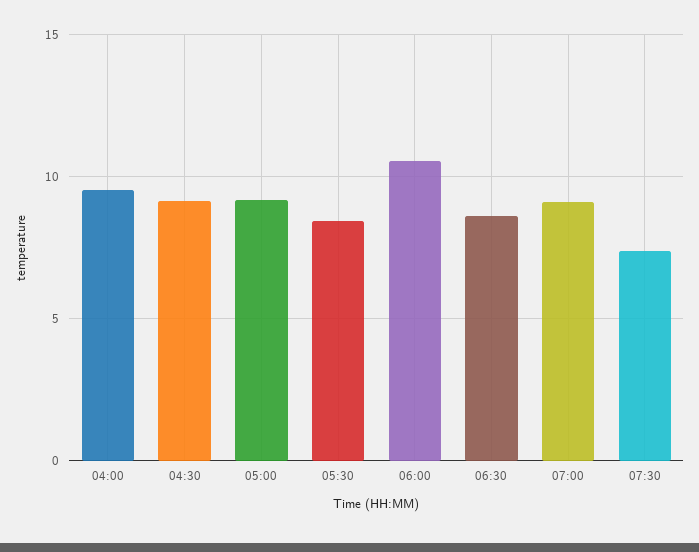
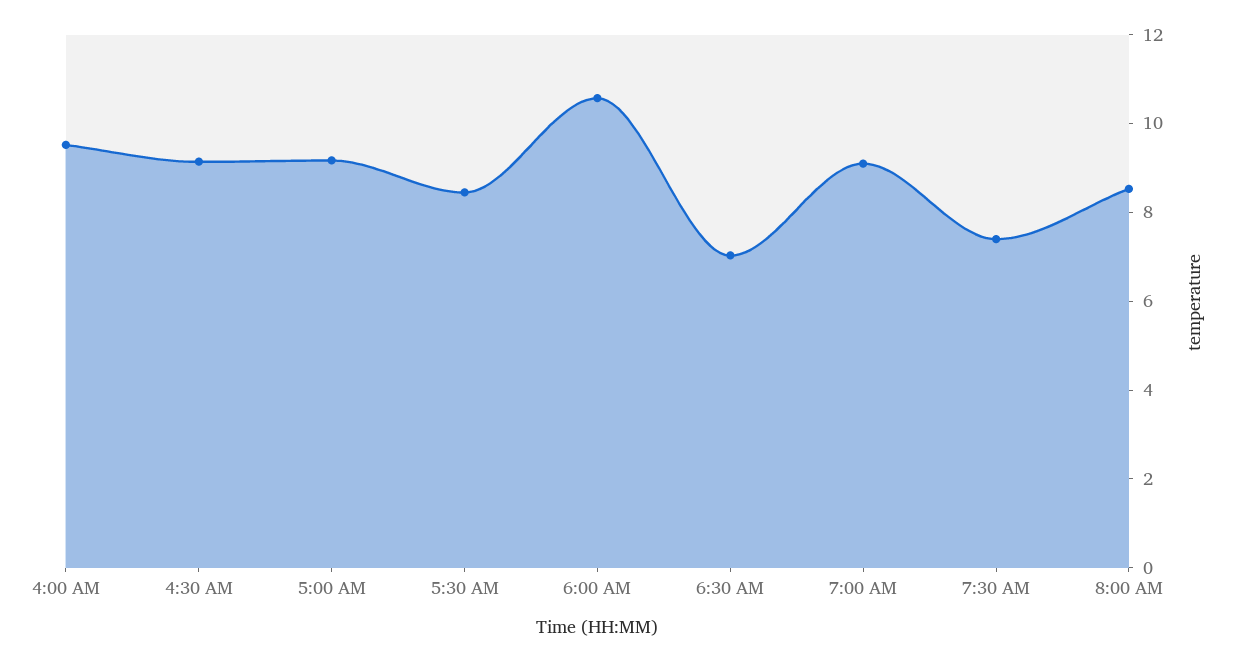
06:30: 8.5 -> 7
8:00 AM: none -> 8.5

